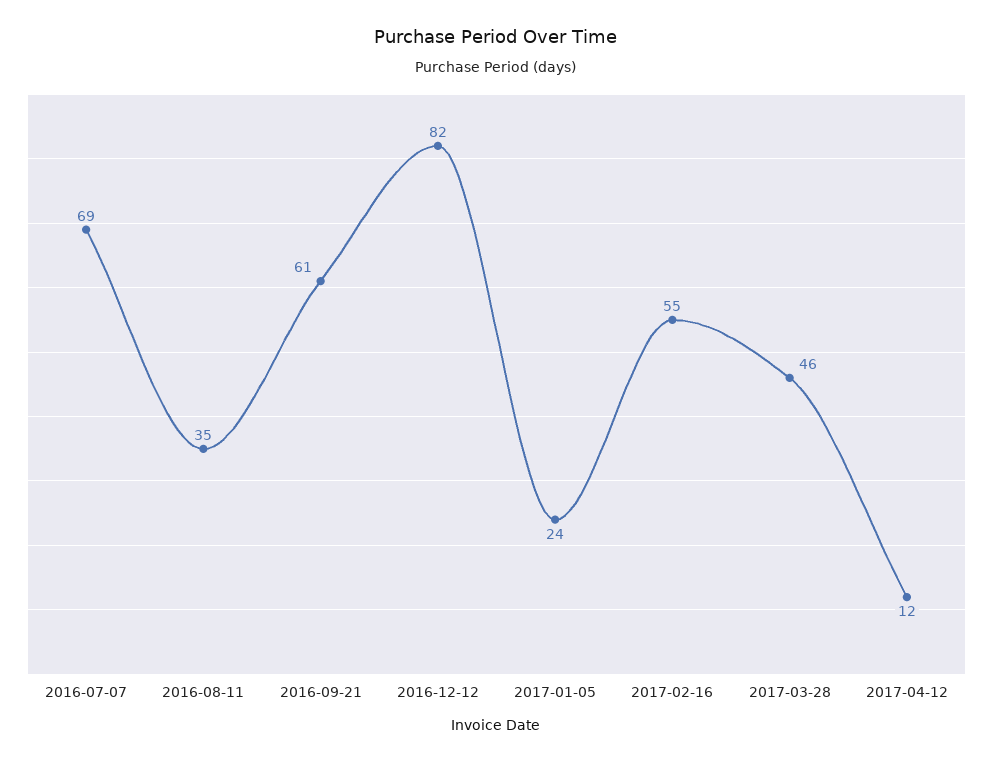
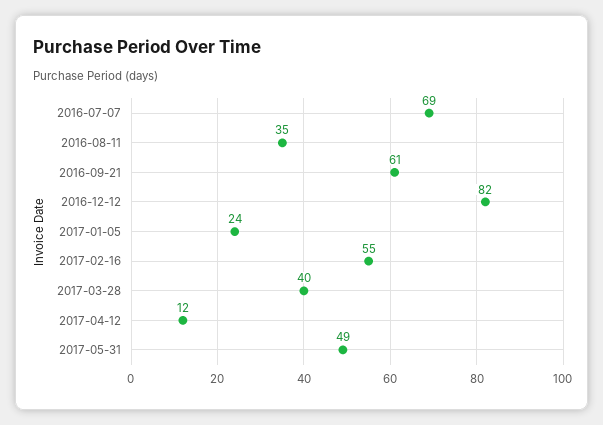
2017-03-28: 46 -> 40
2017-05-31: none -> 49

